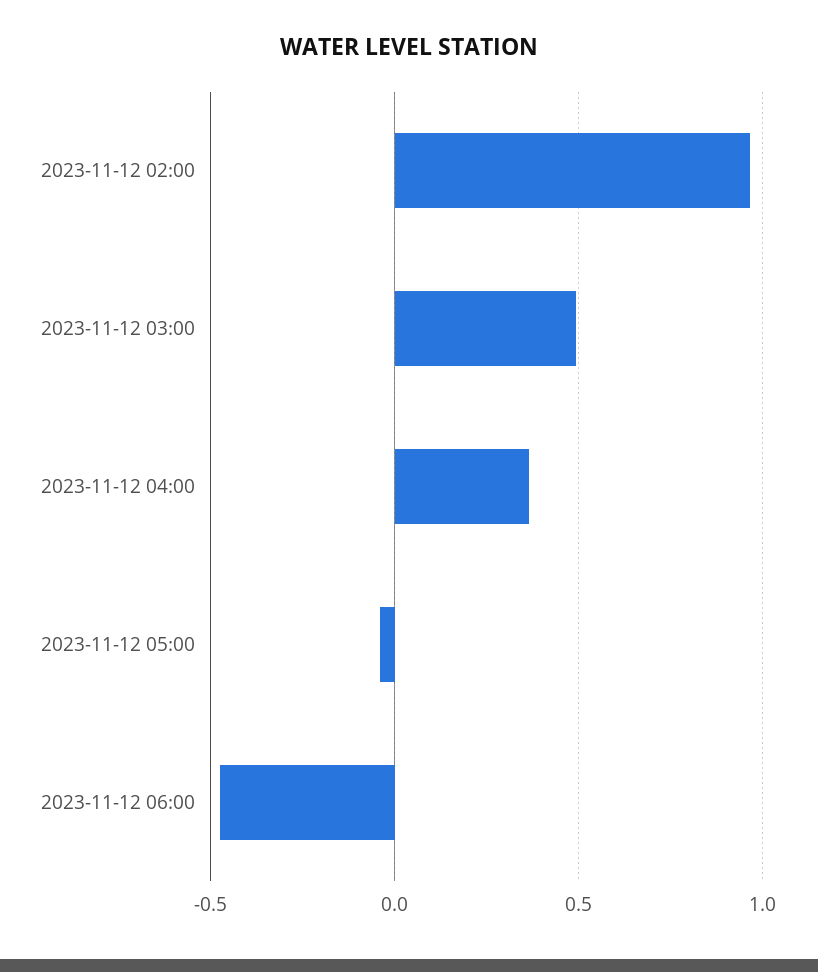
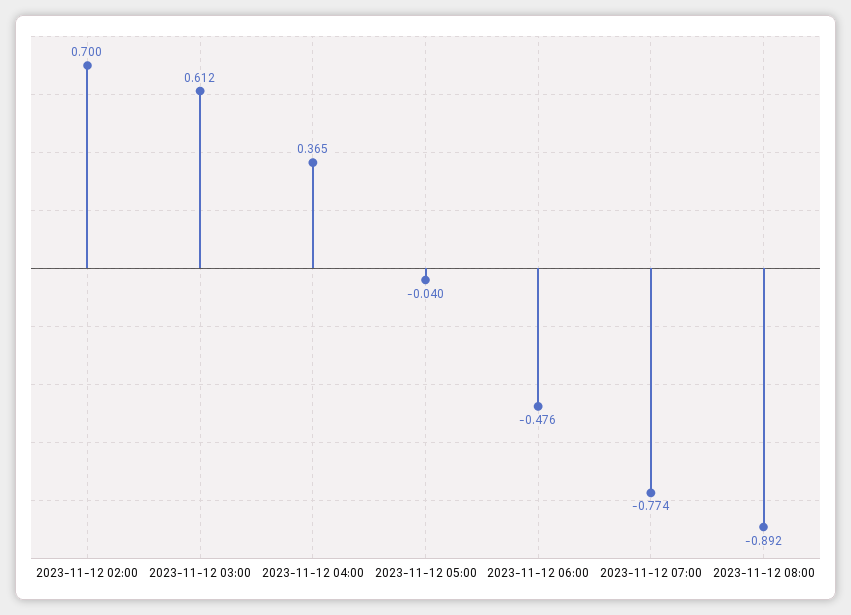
2023-11-12 02:00: 0.95 -> 0.7
2023-11-12 03:00: 0.5 -> 0.612
2023-11-12 07:00: none -> -0.774
2023-11-12 08:00: none -> -0.892

